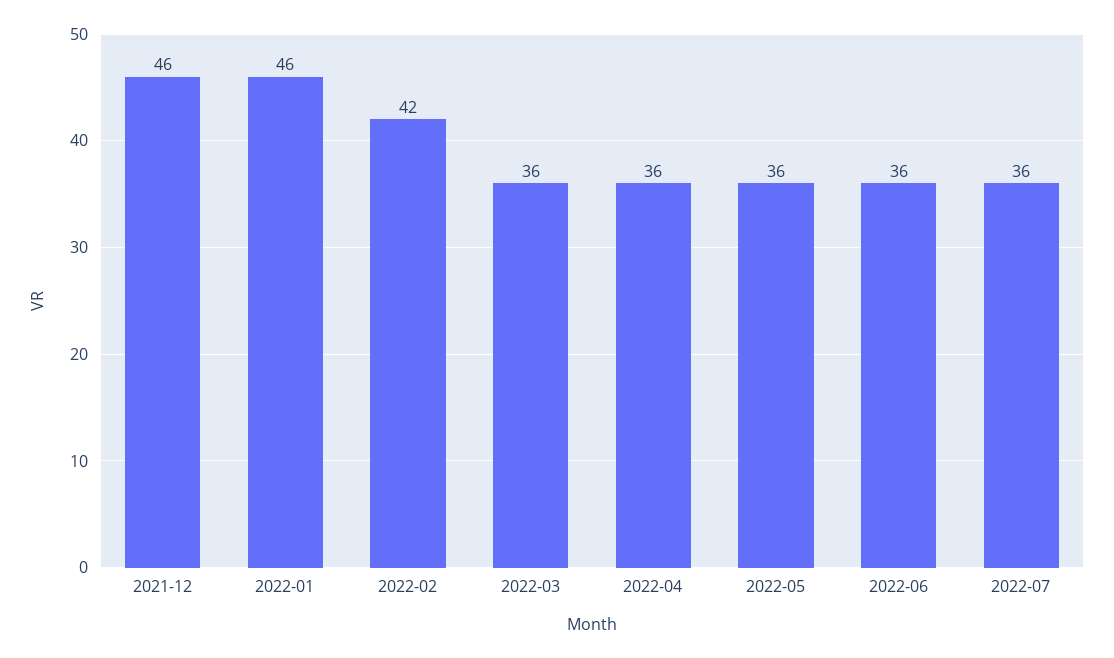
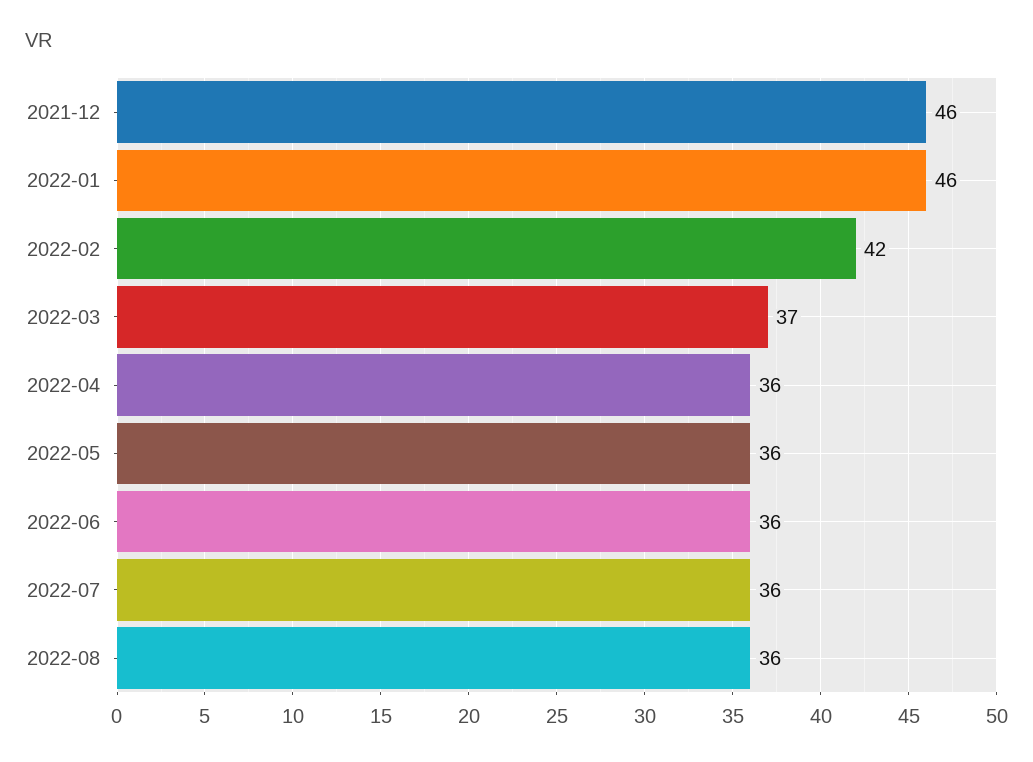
2022-03: 36 -> 37
2022-08: none -> 36

